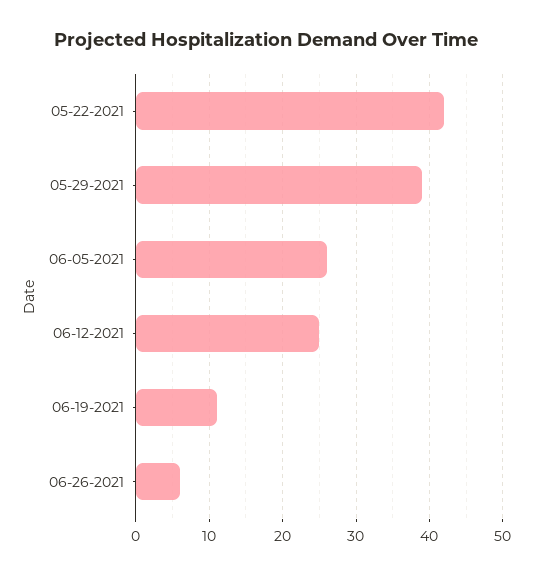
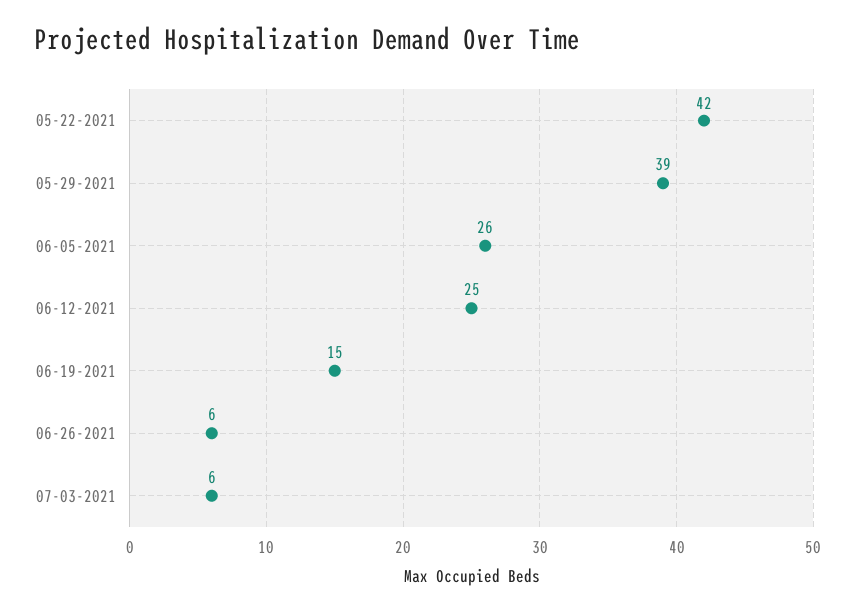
06-19-2021: 11 -> 15
07-03-2021: none -> 6

